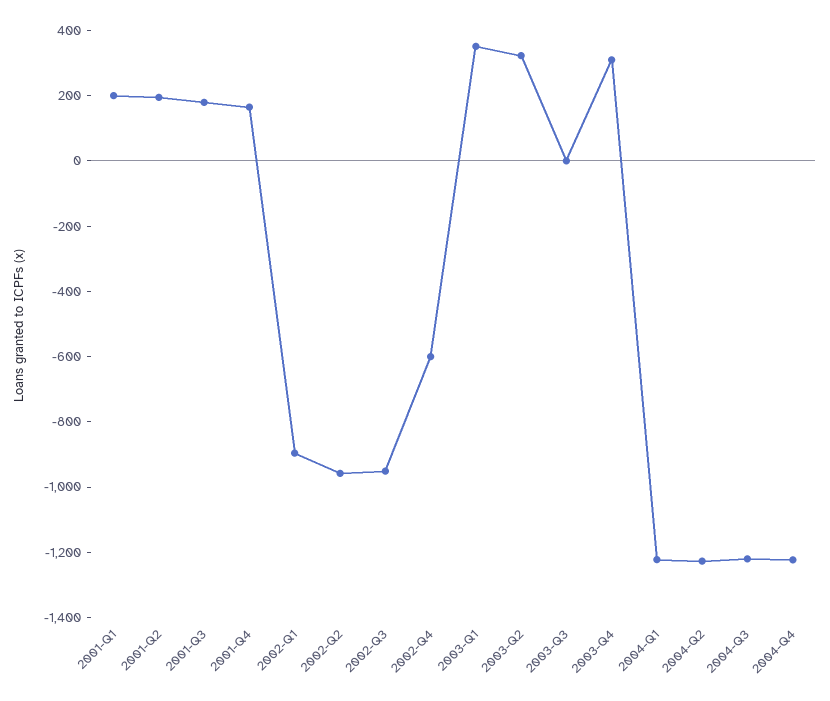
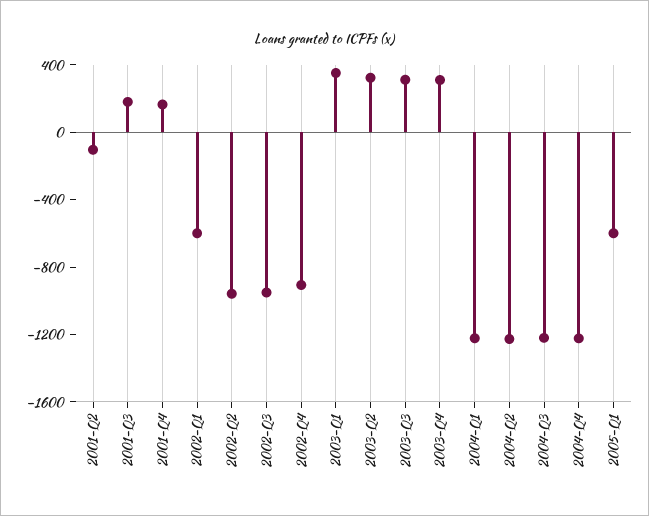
2001-Q1: 200 -> none
2001-Q2: 200 -> -100
2002-Q1: -900 -> -600
2002-Q4: -600 -> -900
2003-Q3: 0 -> 300
2005-Q1: none -> -600

